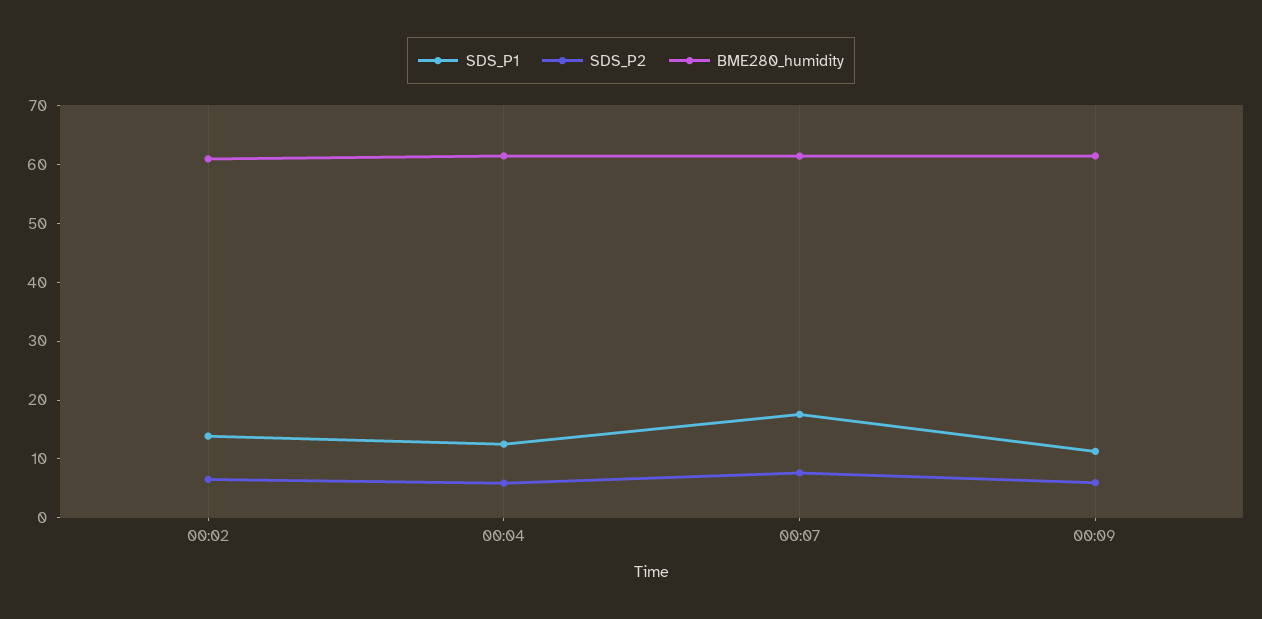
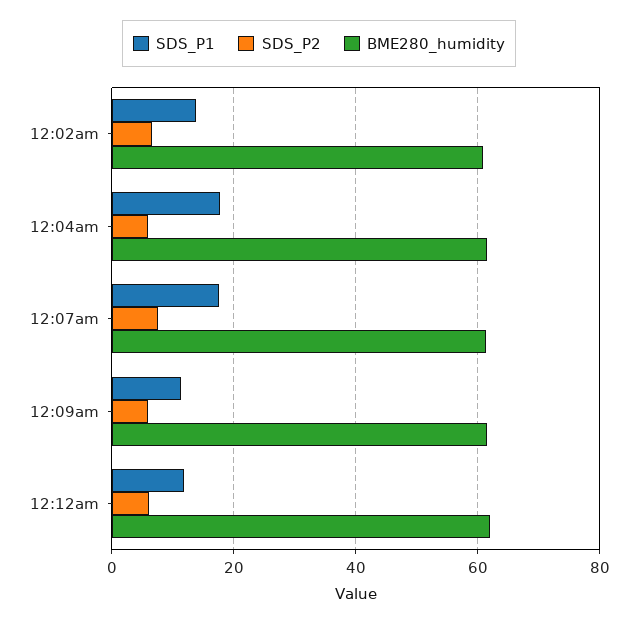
SDS_P1, 00:04: 12 -> 18
SDS_P1, 12:12am: none -> 12
SDS_P2, 12:12am: none -> 6
BME280_humidity, 12:12am: none -> 62

